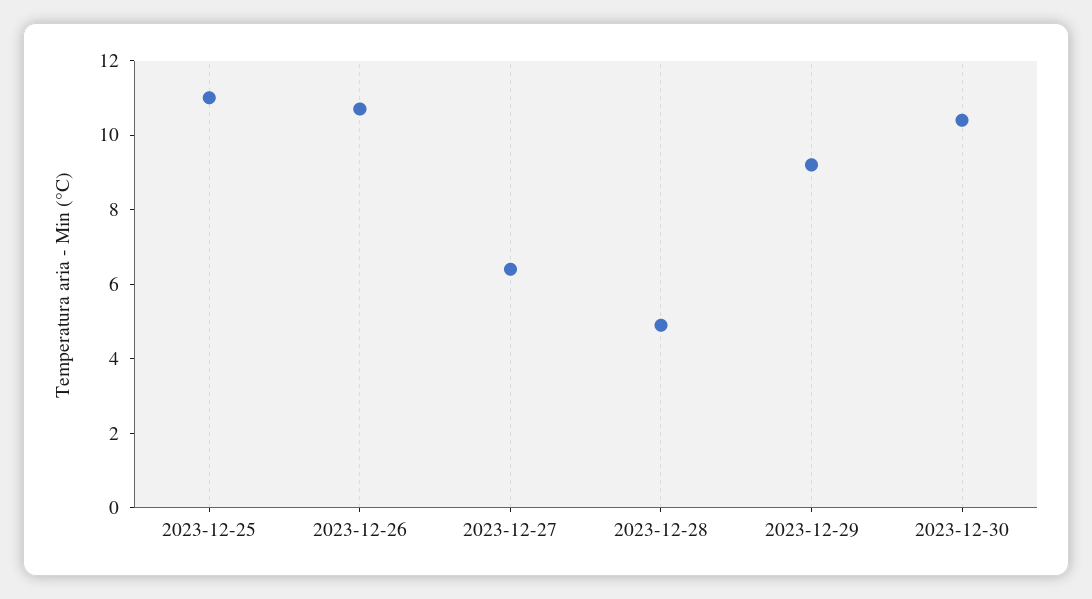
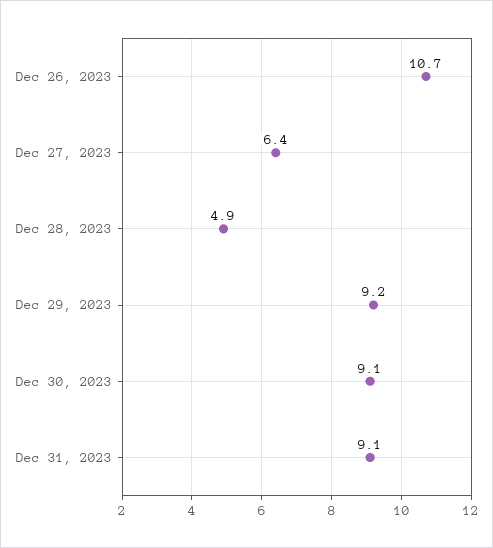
2023-12-25: 11 -> none
2023-12-30: 10.5 -> 9.1
Dec 31, 2023: none -> 9.1

